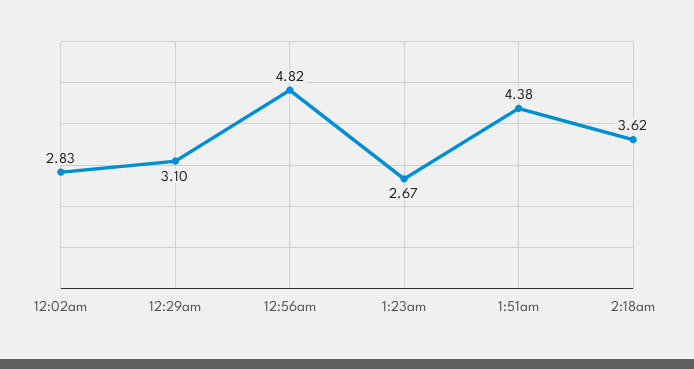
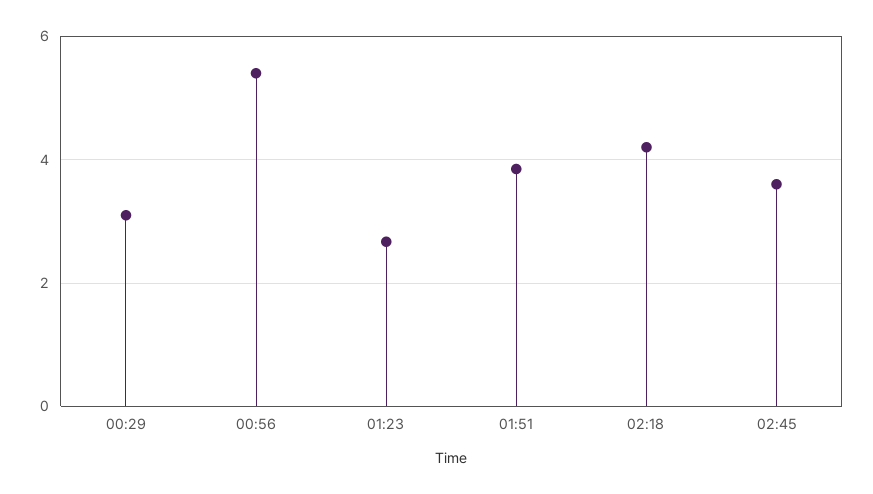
12:02am: 2.83 -> none
12:56am: 4.82 -> 5.4
1:51am: 4.38 -> 3.8
2:18am: 3.62 -> 4.2
02:45: none -> 3.6

